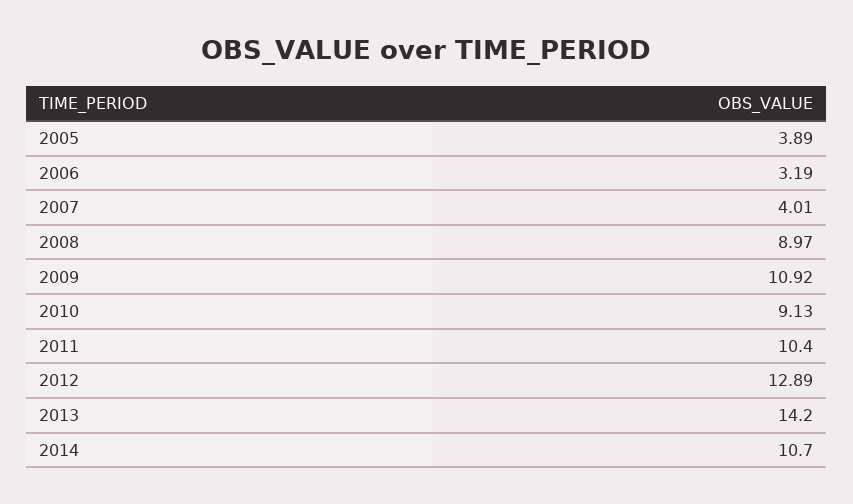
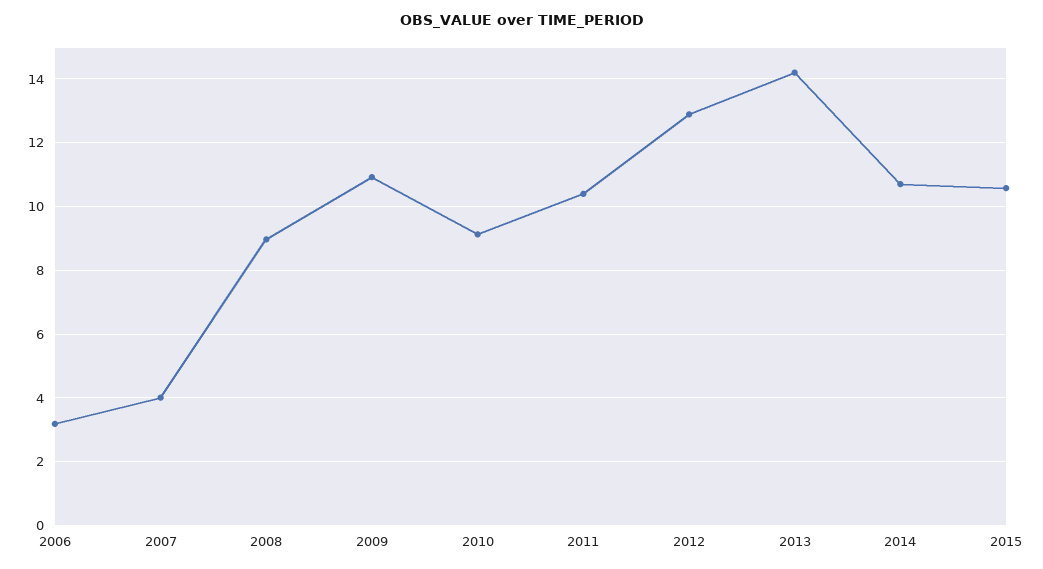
2005: 3.89 -> none
2015: none -> 10.6

